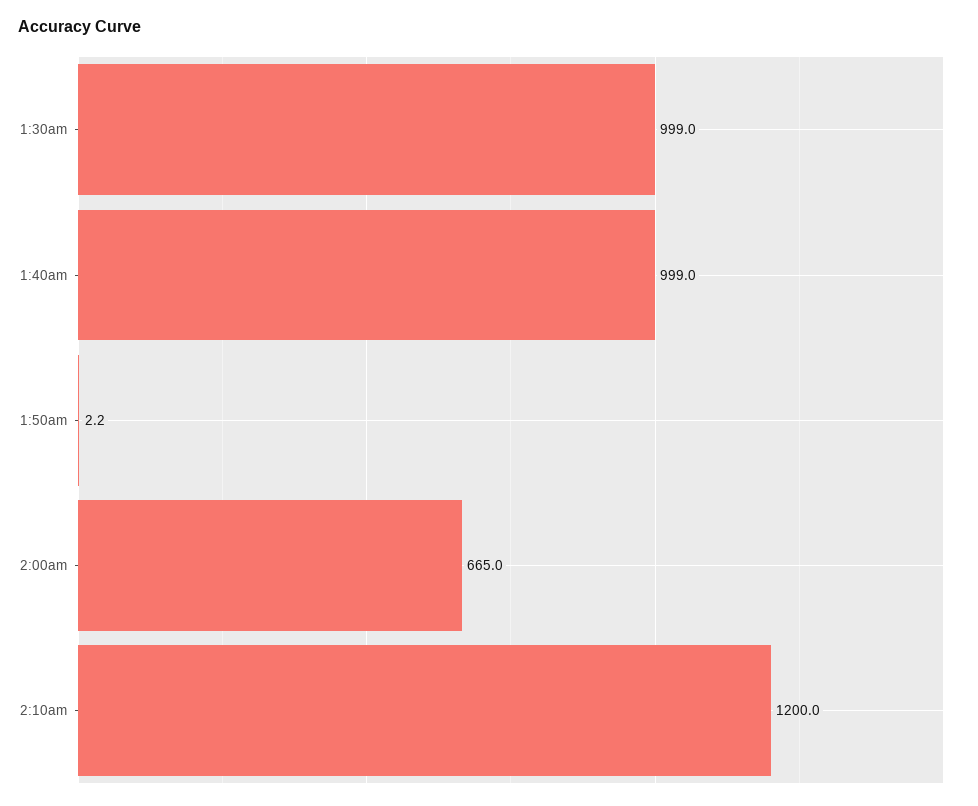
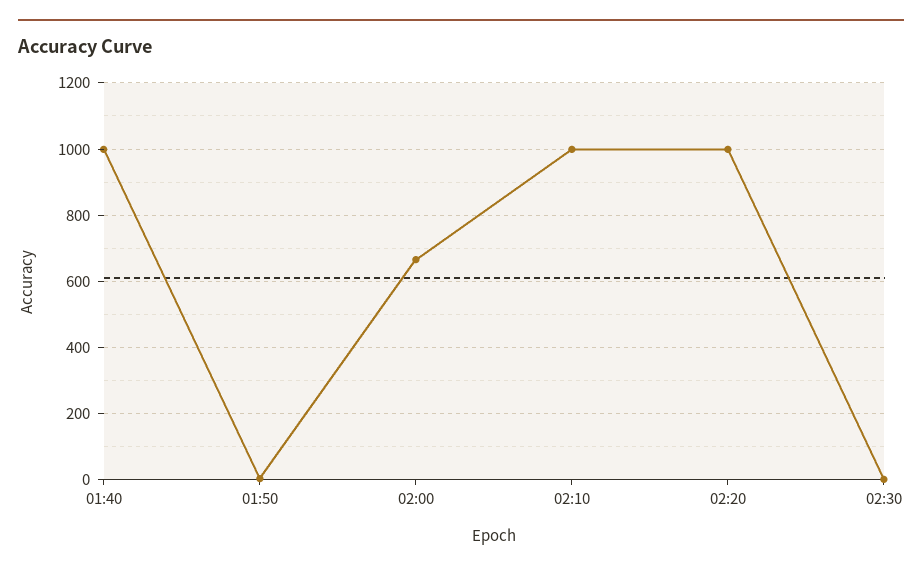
1:30am: 999 -> none
2:10am: 1200 -> 1000
02:20: none -> 1000
02:30: none -> 0

